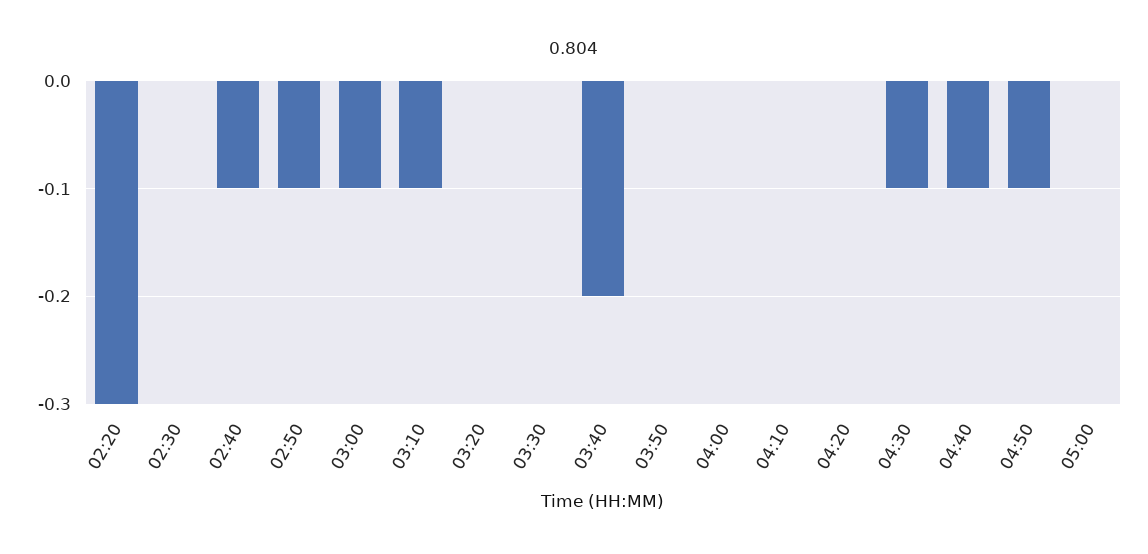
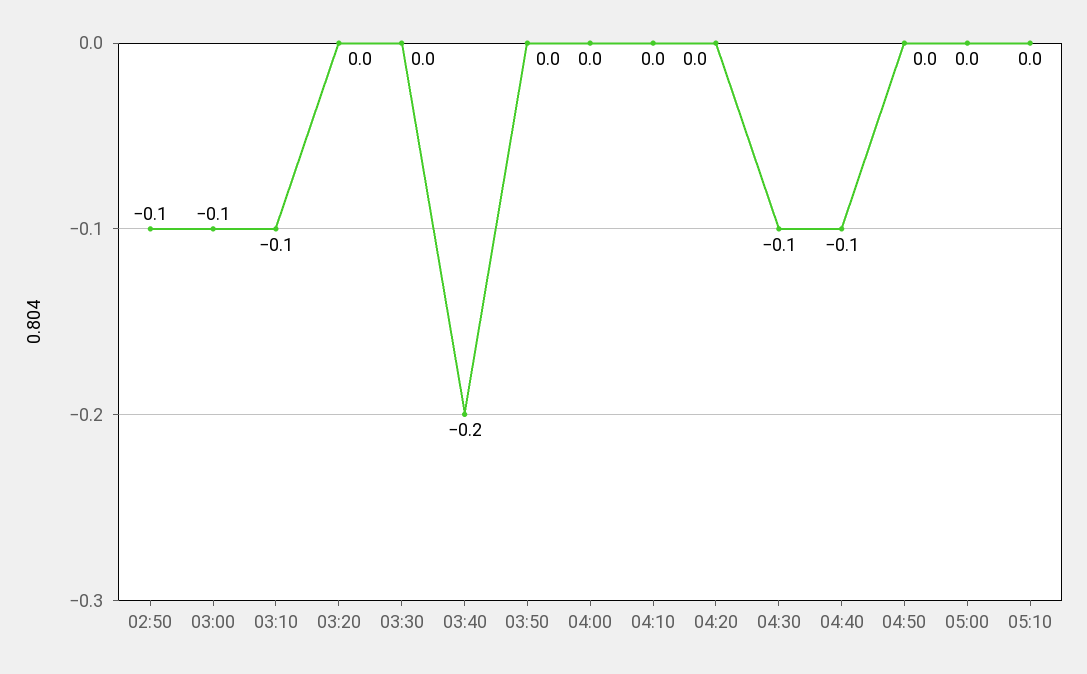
02:20: -0.3 -> none
02:30: 0 -> none
02:40: -0.1 -> none
04:50: -0.1 -> 0
05:10: none -> 0

